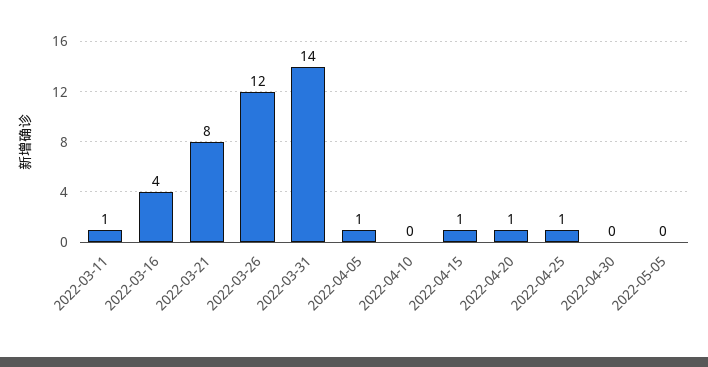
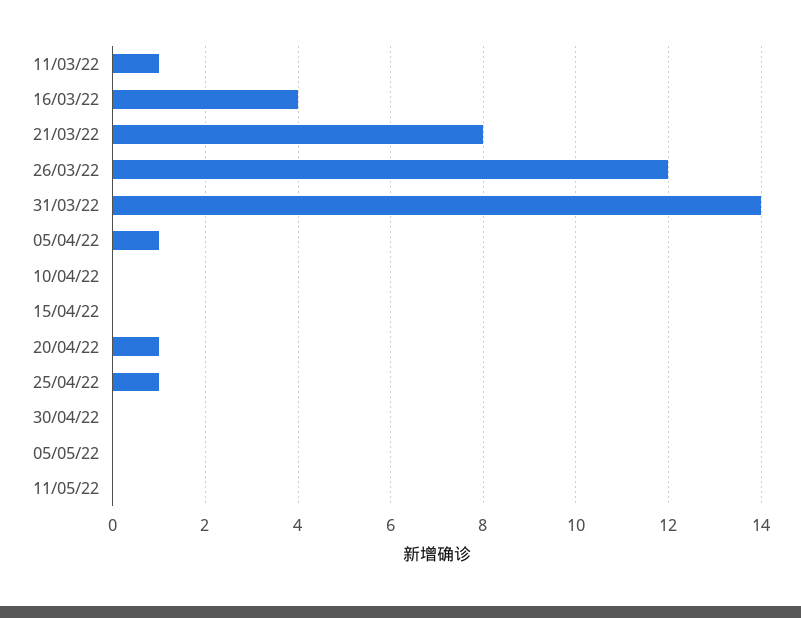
2022-04-15: 1 -> 0
11/05/22: none -> 0

